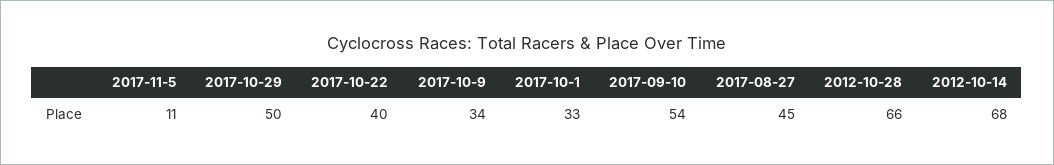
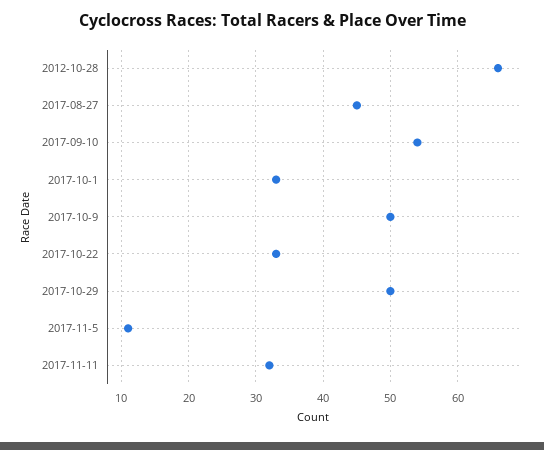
2017-10-22: 40 -> 33
2017-10-9: 34 -> 50
2012-10-14: 68 -> none
2017-11-11: none -> 32

